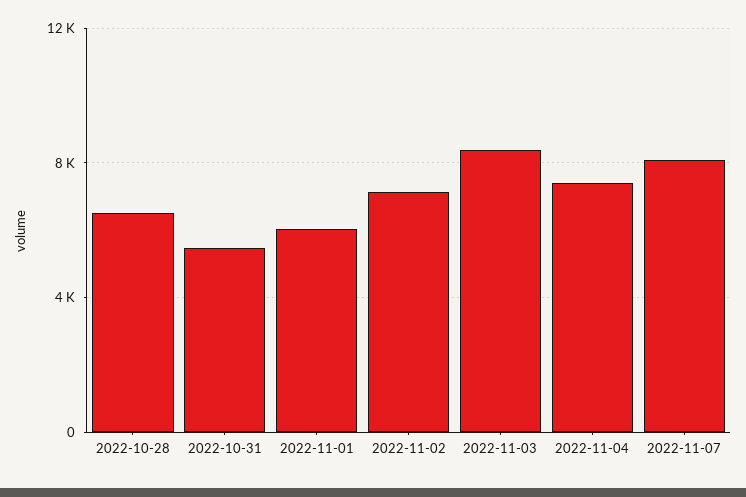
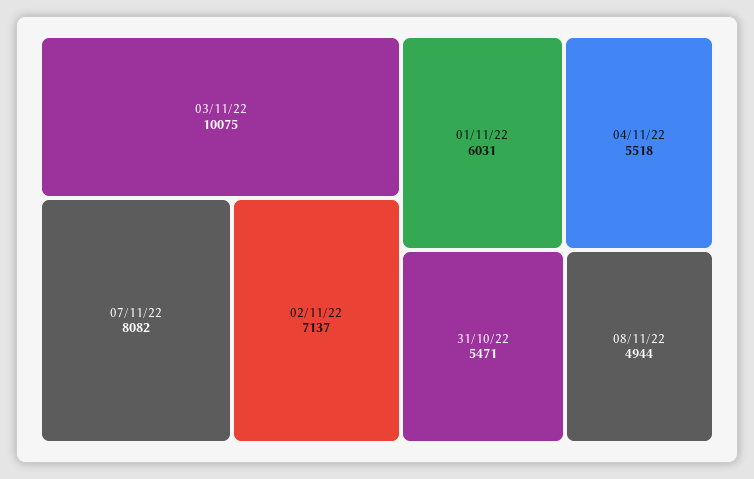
2022-10-28: 6500 -> none
2022-11-03: 8500 -> 10075
2022-11-04: 7500 -> 5518
08/11/22: none -> 4944

